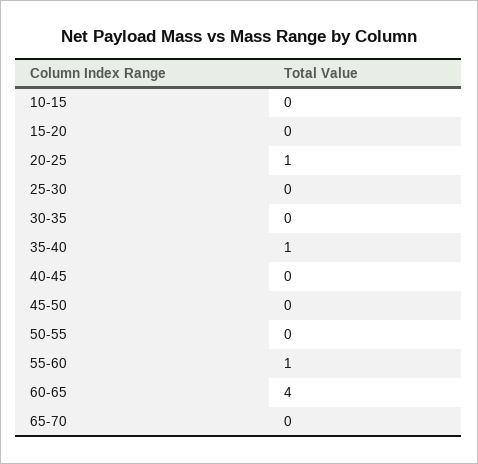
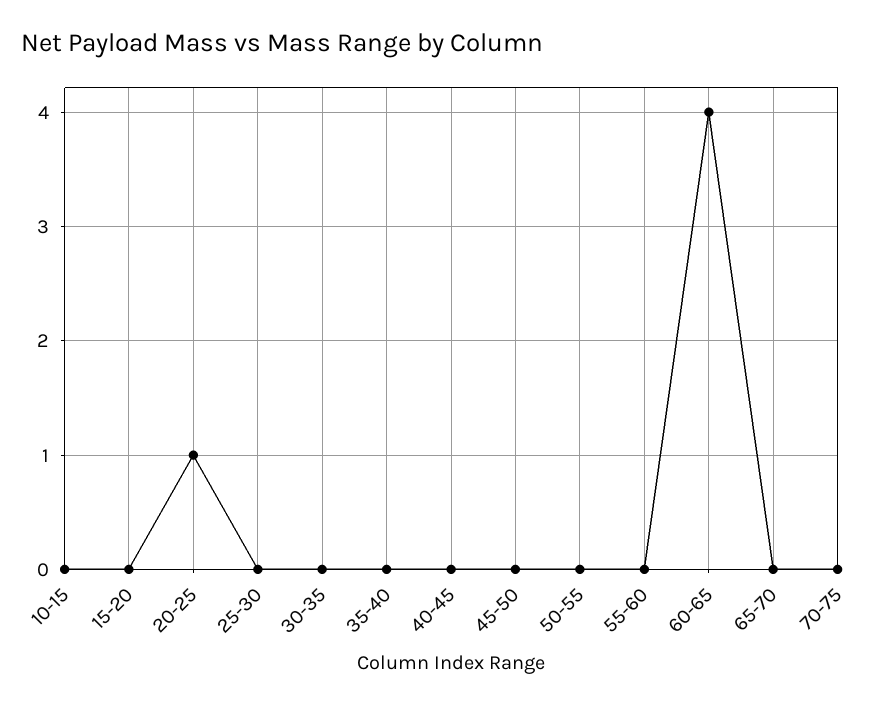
35-40: 1 -> 0
55-60: 1 -> 0
70-75: none -> 0

